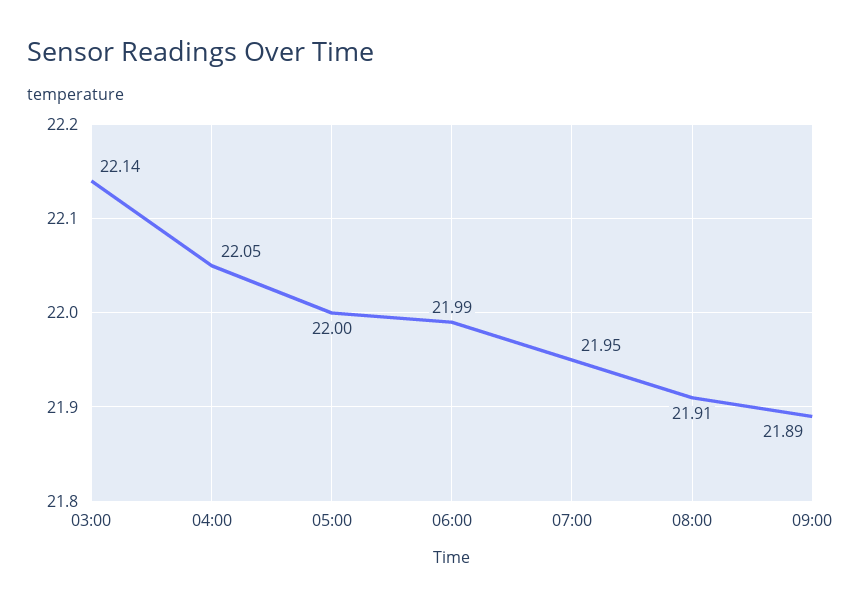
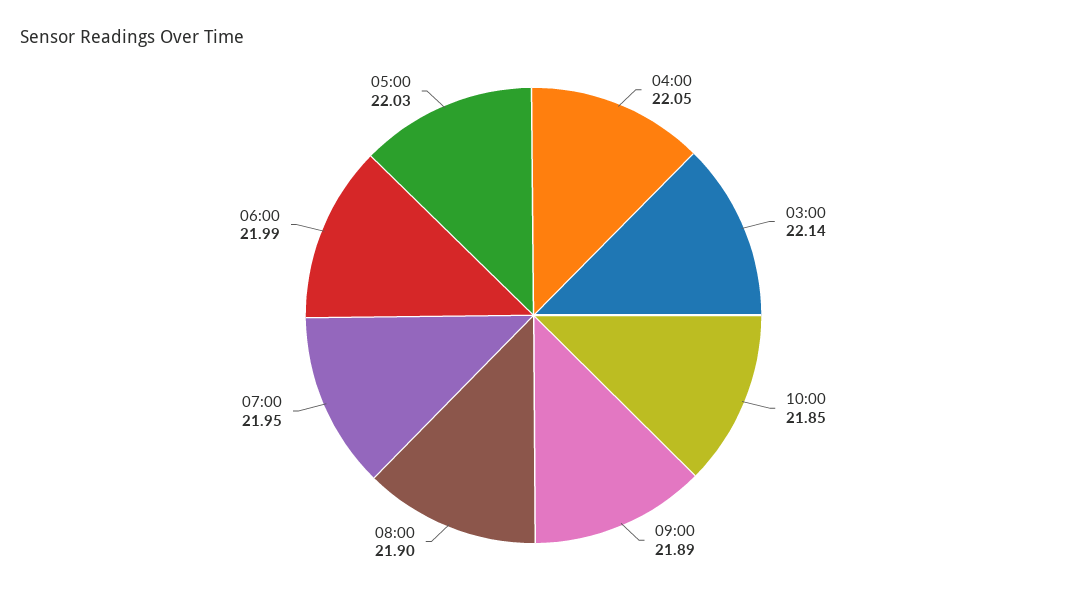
05:00: 22 -> 22.03
08:00: 21.91 -> 21.9
10:00: none -> 21.85

